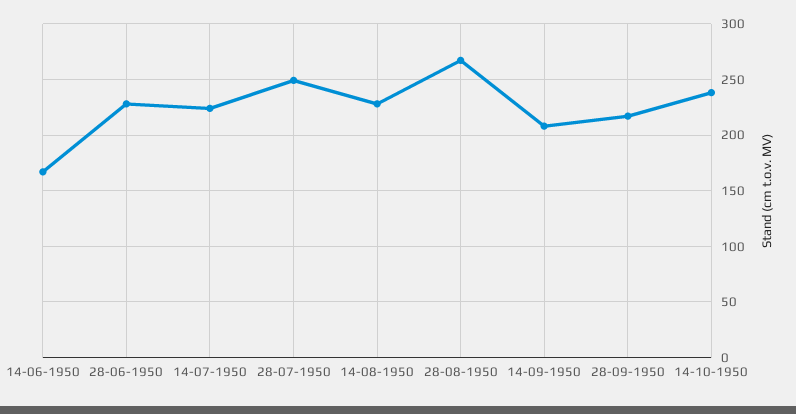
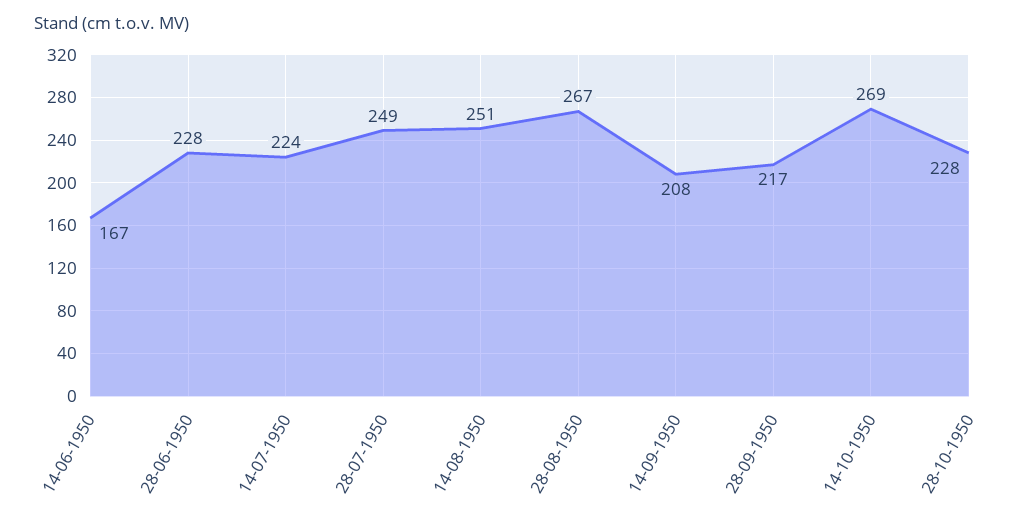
14-08-1950: 230 -> 251
14-10-1950: 240 -> 269
28-10-1950: none -> 228

